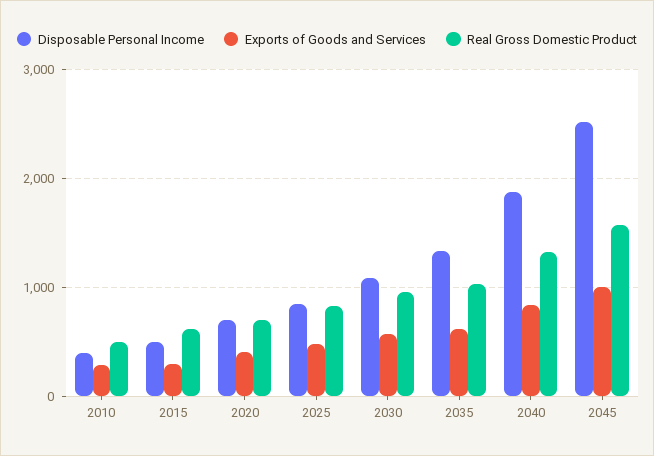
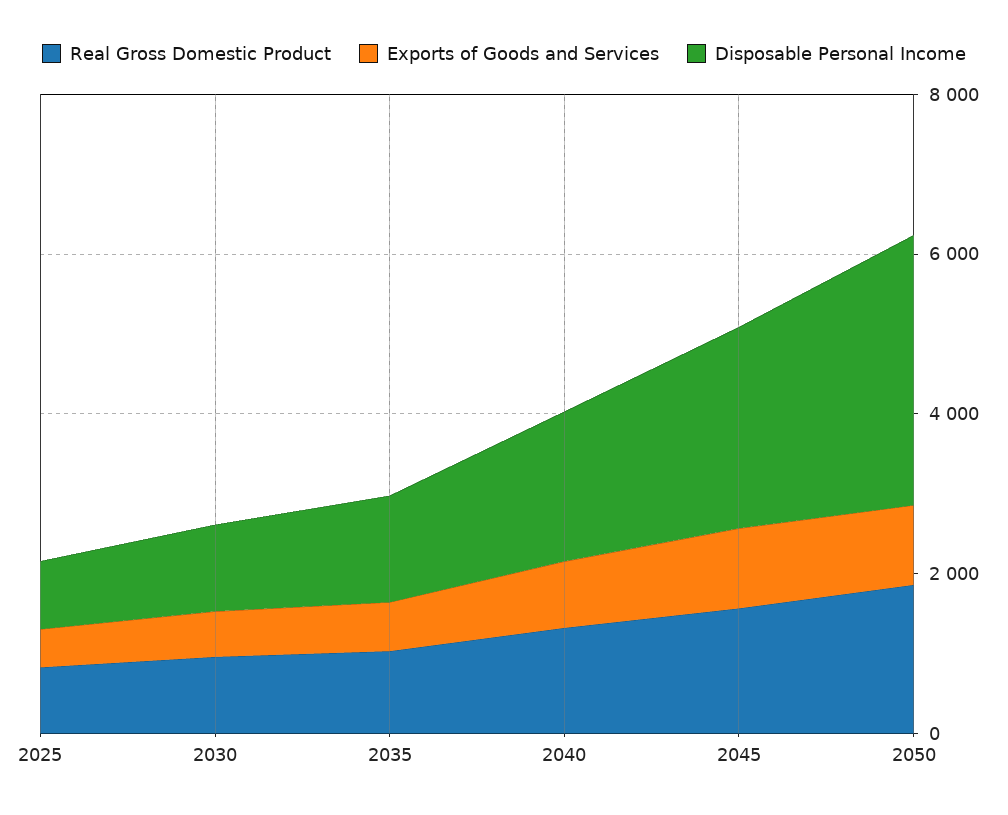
Disposable Personal Income, 2010: 400 -> none
Exports of Goods and Services, 2010: 300 -> none
Real Gross Domestic Product, 2010: 500 -> none
Disposable Personal Income, 2015: 500 -> none
Exports of Goods and Services, 2015: 300 -> none
Real Gross Domestic Product, 2015: 600 -> none
Disposable Personal Income, 2020: 700 -> none
Exports of Goods and Services, 2020: 400 -> none
Real Gross Domestic Product, 2020: 700 -> none
Real Gross Domestic Product, 2050: none -> 2000
Exports of Goods and Services, 2050: none -> 1000
Disposable Personal Income, 2050: none -> 3500

